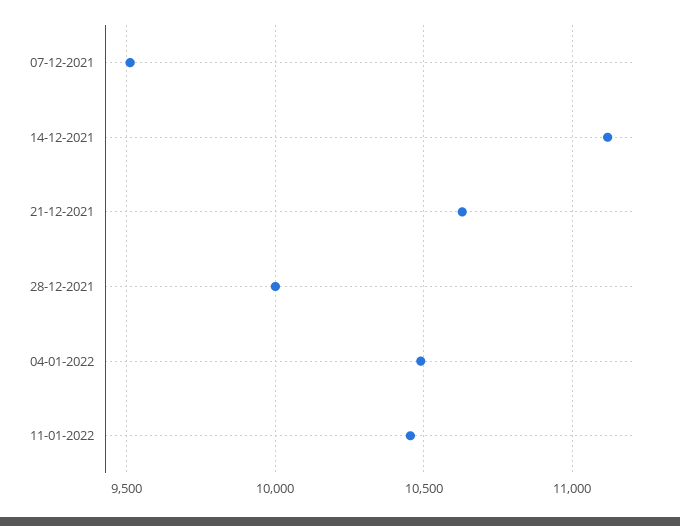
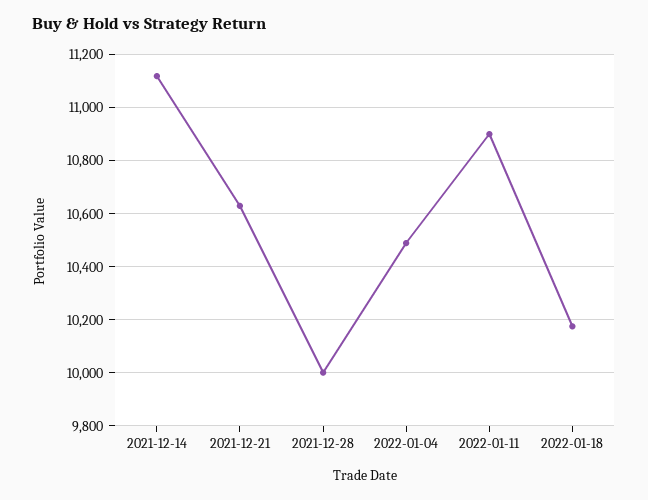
07-12-2021: 9500 -> none
11-01-2022: 10450 -> 10900
2022-01-18: none -> 10175

